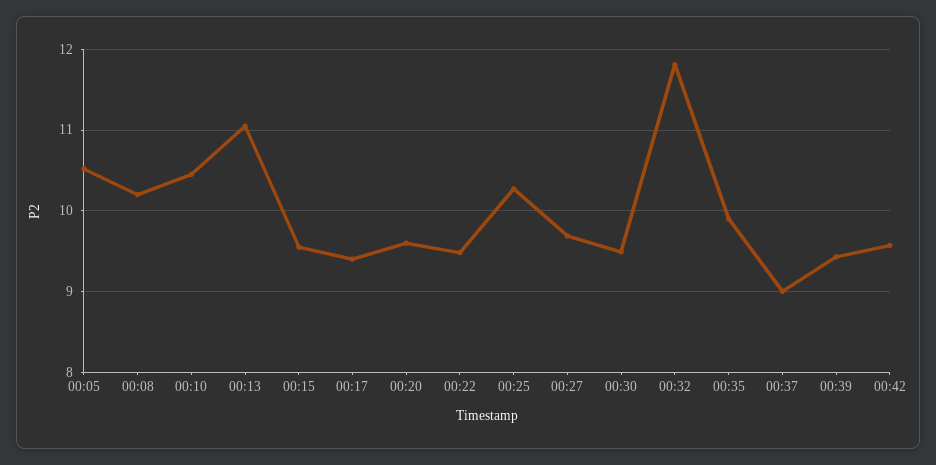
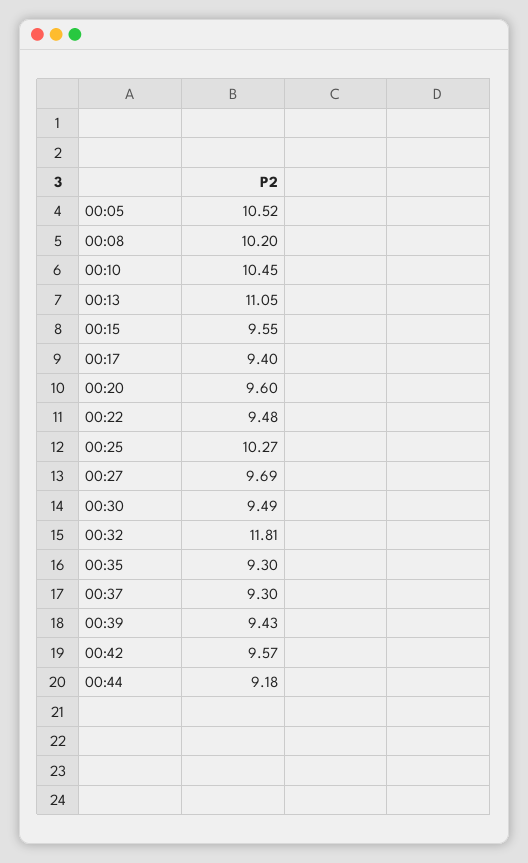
00:35: 9.9 -> 9.3
00:37: 9 -> 9.3
00:44: none -> 9.18

